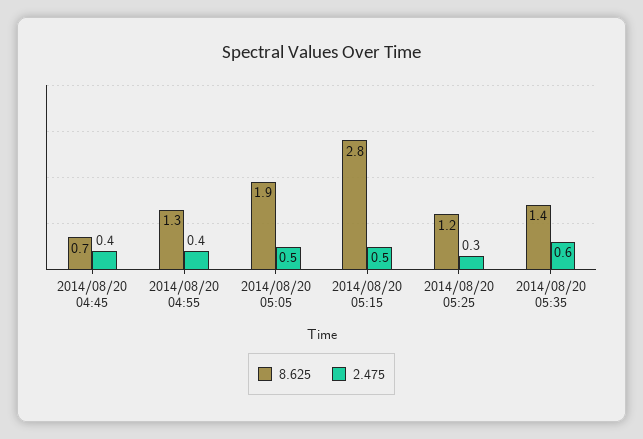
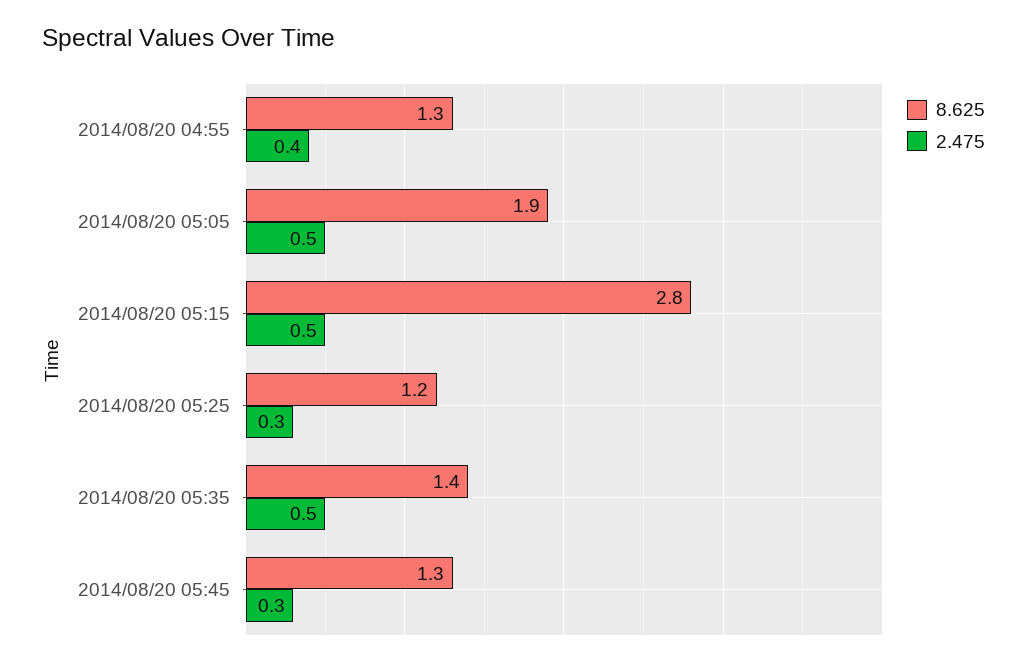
8.625, 2014/08/20 04:45: 0.7 -> none
2.475, 2014/08/20 04:45: 0.4 -> none
2.475, 2014/08/20 05:35: 0.6 -> 0.5
8.625, 2014/08/20 05:45: none -> 1.3
2.475, 2014/08/20 05:45: none -> 0.3

